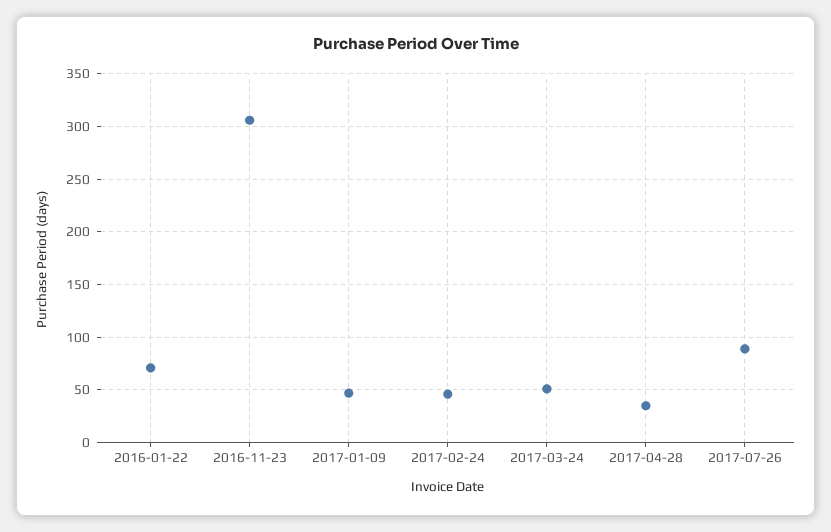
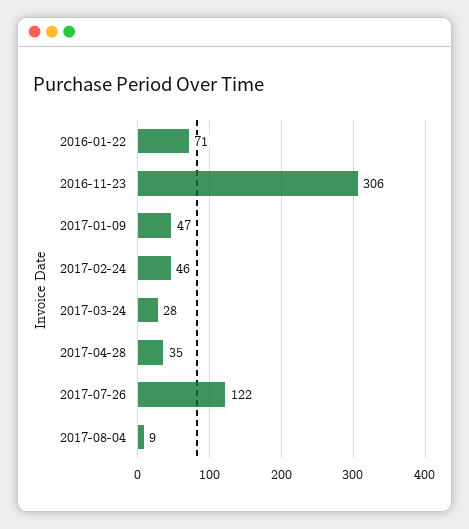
2017-03-24: 50 -> 28
2017-07-26: 90 -> 122
2017-08-04: none -> 9

